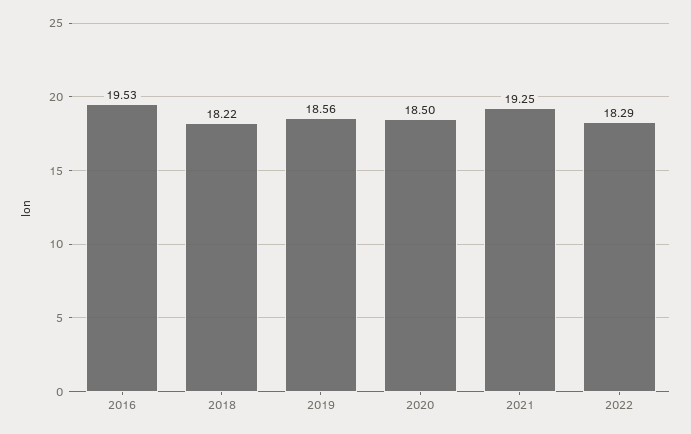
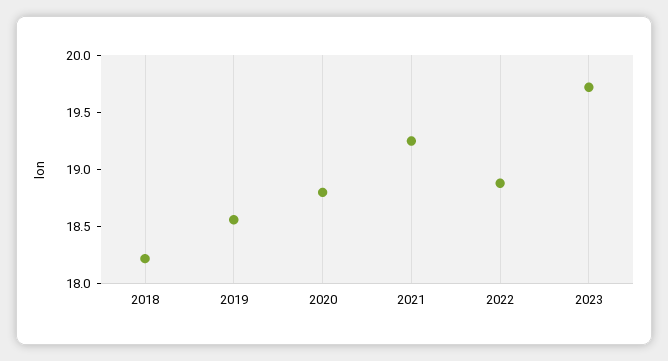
2016: 19.53 -> none
2020: 18.5 -> 18.8
2022: 18.29 -> 18.9
2023: none -> 19.7

